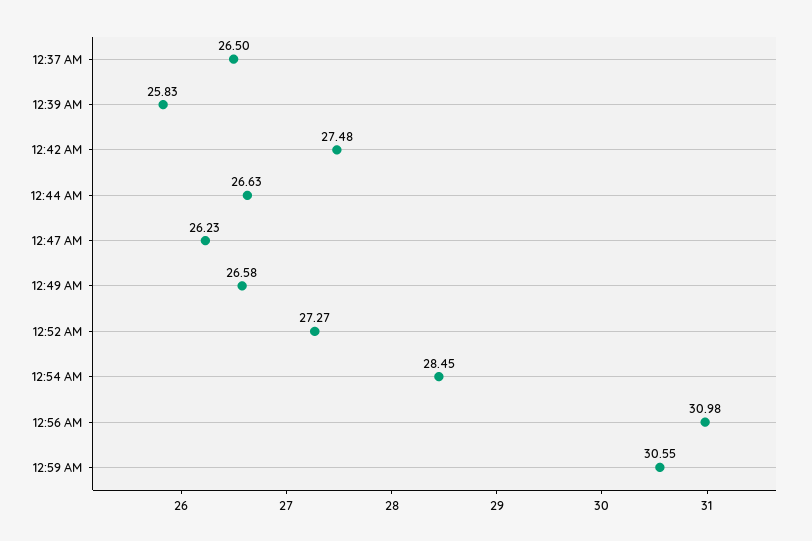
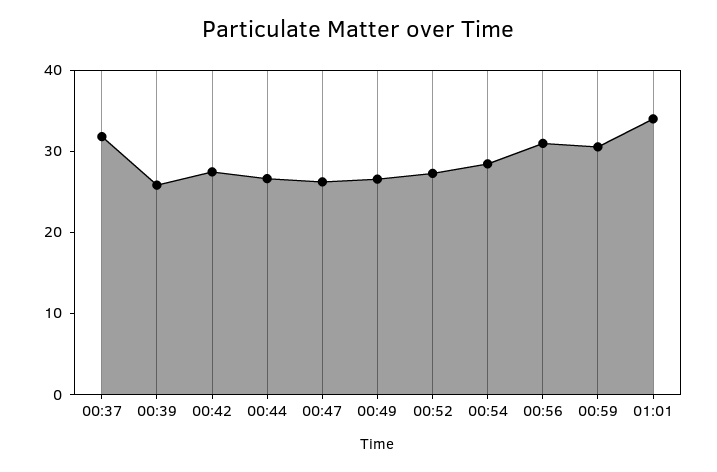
12:37 AM: 26.5 -> 32
01:01: none -> 34

